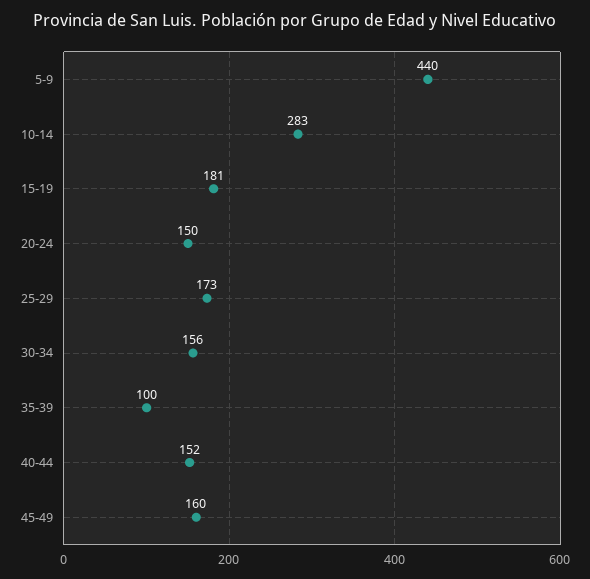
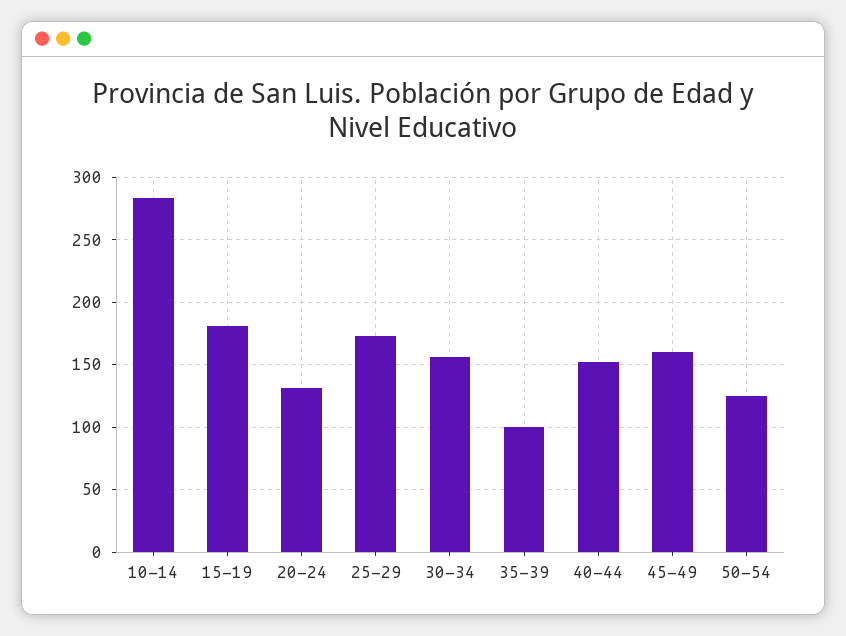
5-9: 440 -> none
20-24: 150 -> 130
50-54: none -> 125

